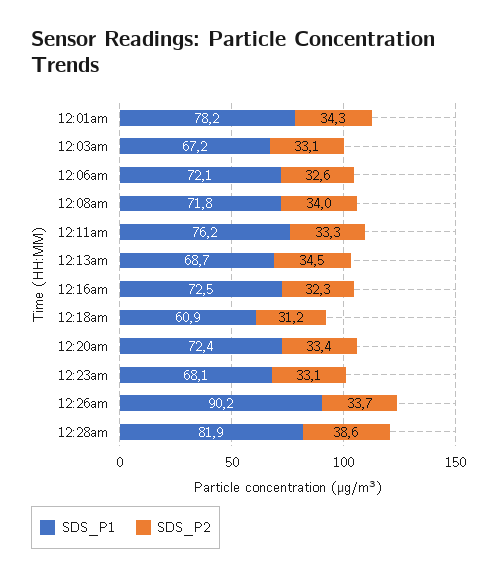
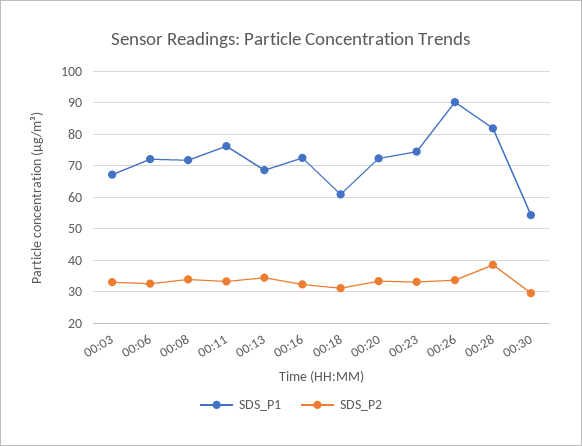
SDS_P1, 12:01am: 78.2 -> none
SDS_P2, 12:01am: 34.3 -> none
SDS_P1, 12:23am: 68.1 -> 74
SDS_P1, 00:30: none -> 54
SDS_P2, 00:30: none -> 30

